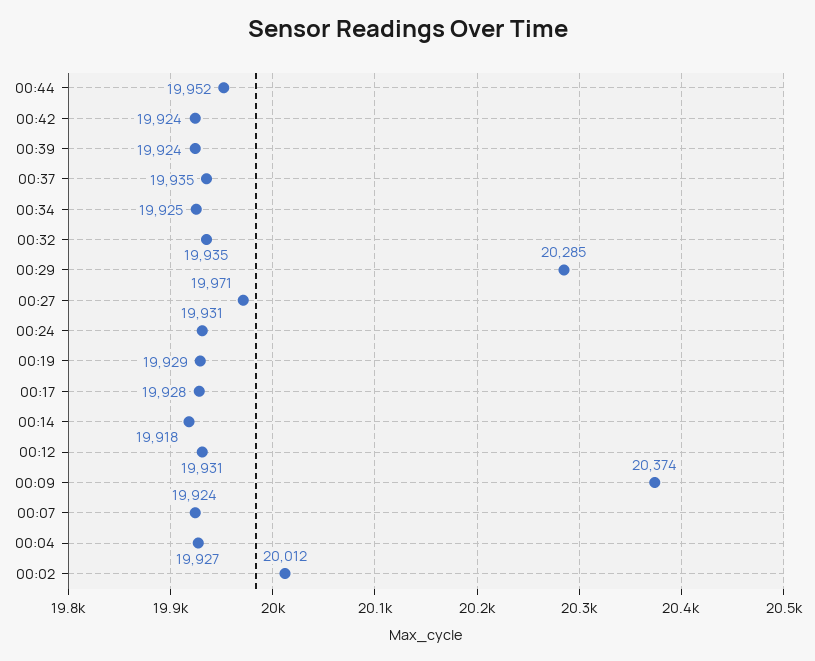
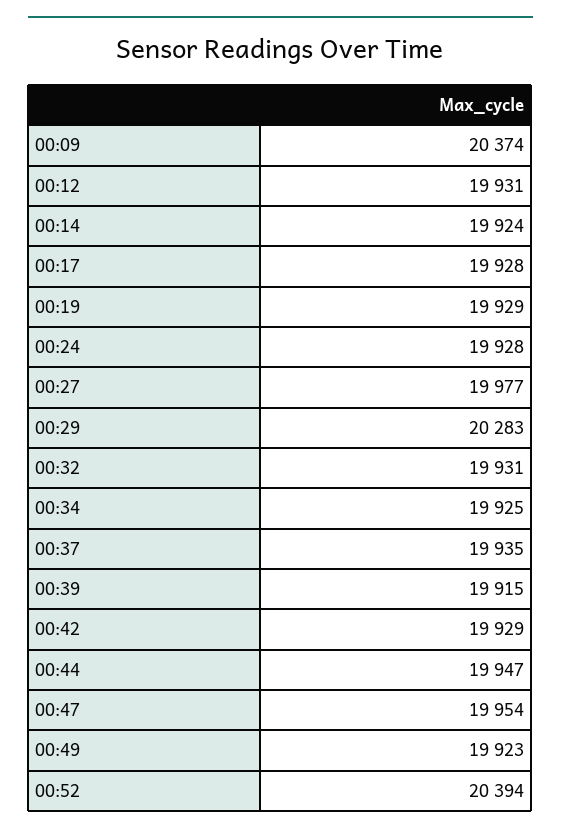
00:44: 19952 -> 19947
00:42: 19924 -> 19929
00:39: 19924 -> 19915
00:32: 19935 -> 19931
00:29: 20285 -> 20283
00:27: 19971 -> 19977
00:24: 19931 -> 19928
00:14: 19918 -> 19924
00:07: 19924 -> none
00:04: 19927 -> none
00:02: 20012 -> none
00:47: none -> 19954
00:49: none -> 19923
00:52: none -> 20394

